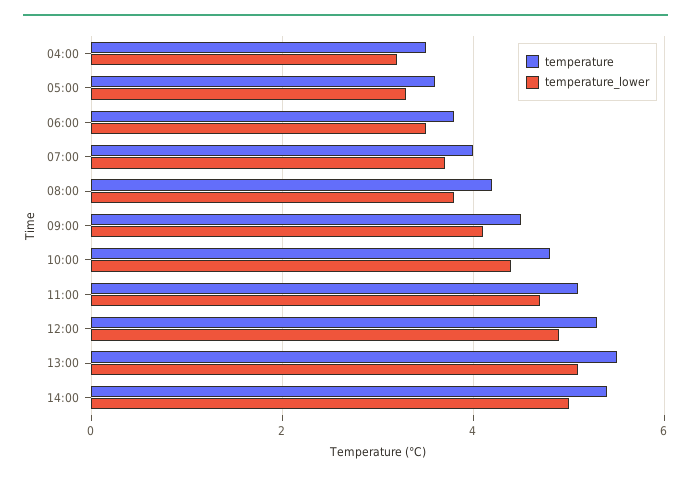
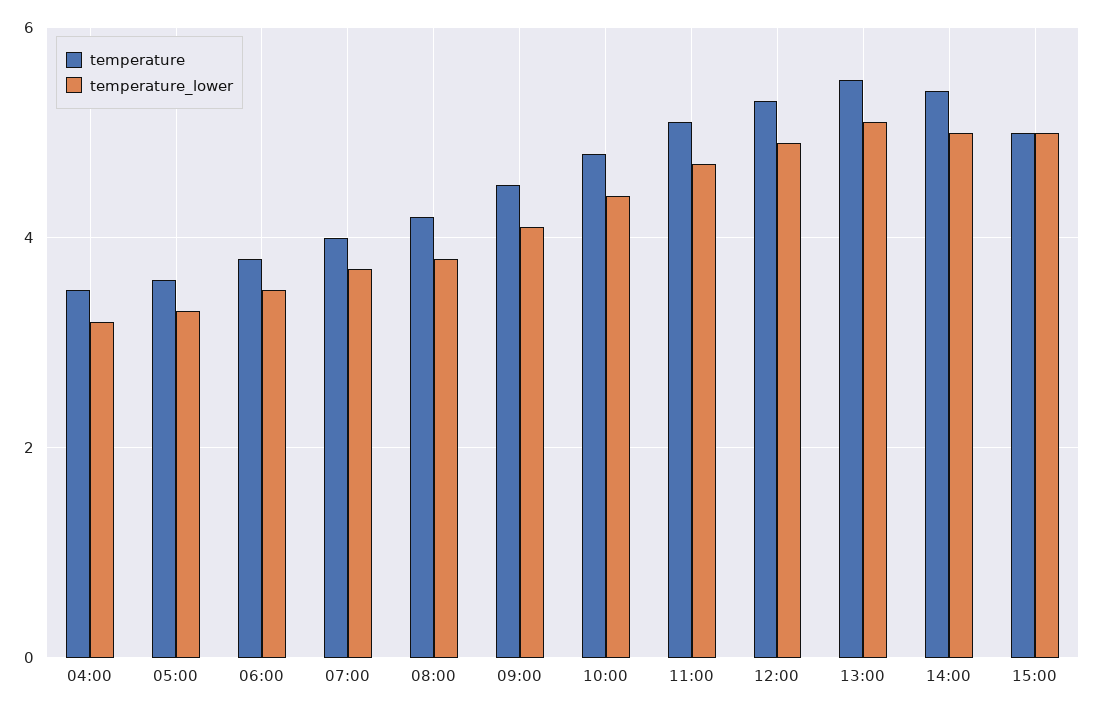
temperature, 15:00: none -> 5
temperature_lower, 15:00: none -> 5

